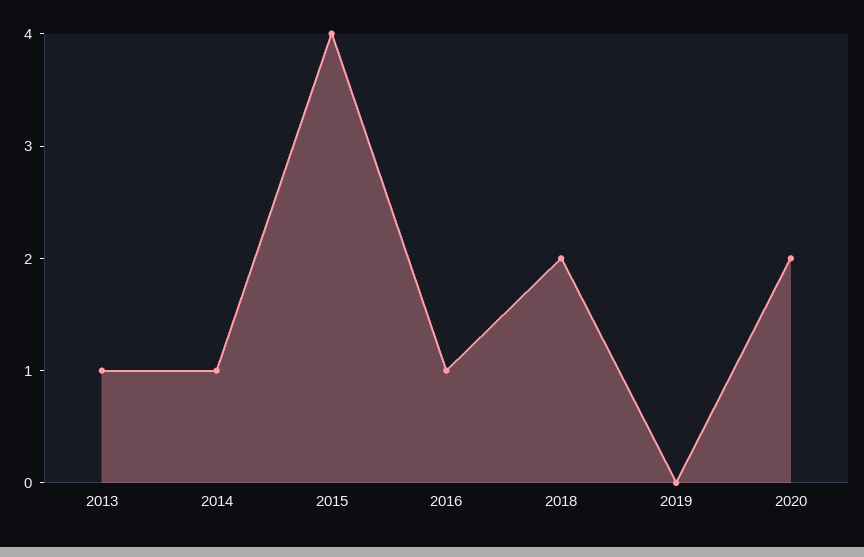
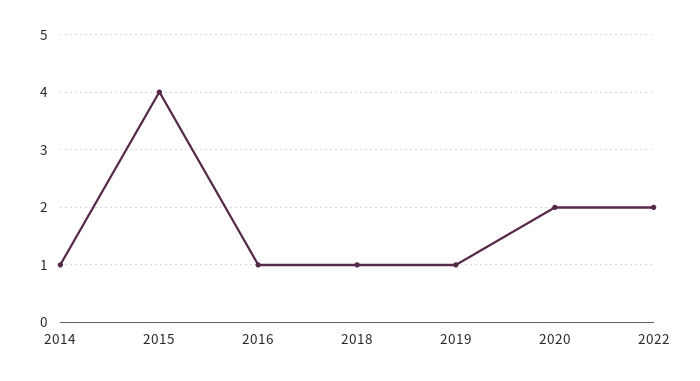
2013: 1 -> none
2018: 2 -> 1
2019: 0 -> 1
2022: none -> 2

